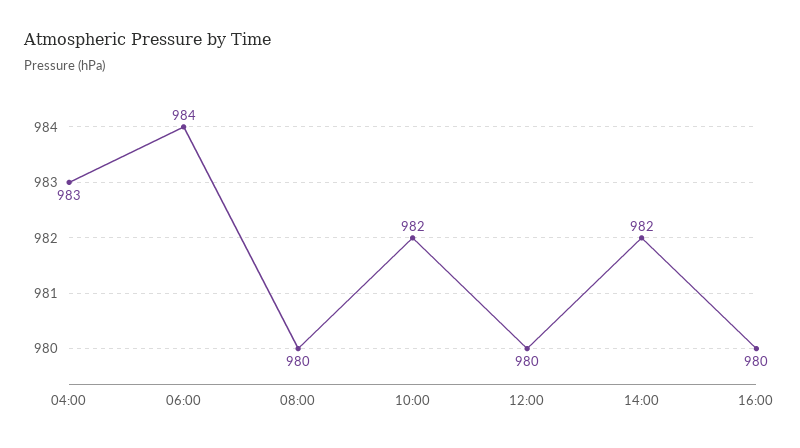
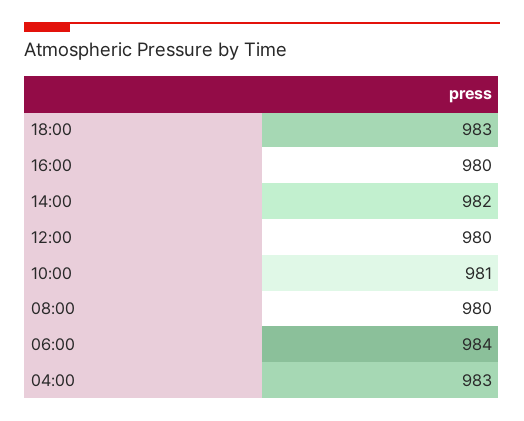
10:00: 982 -> 981
18:00: none -> 983

